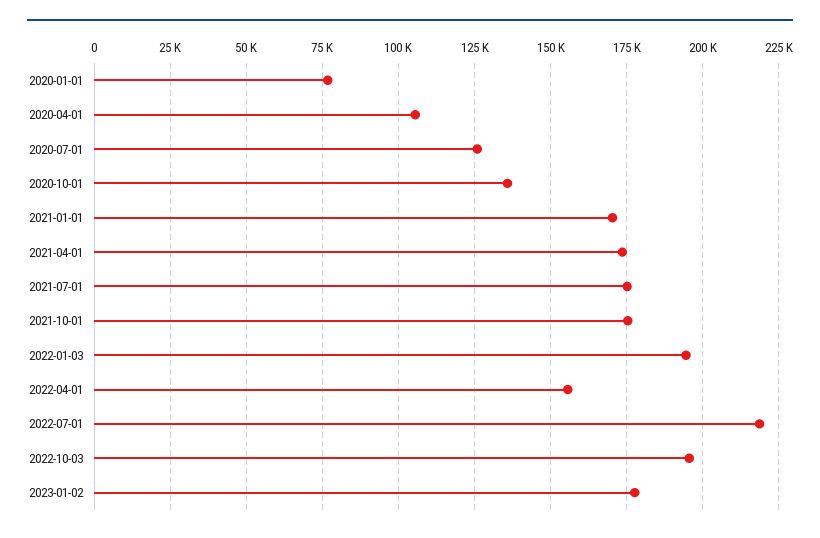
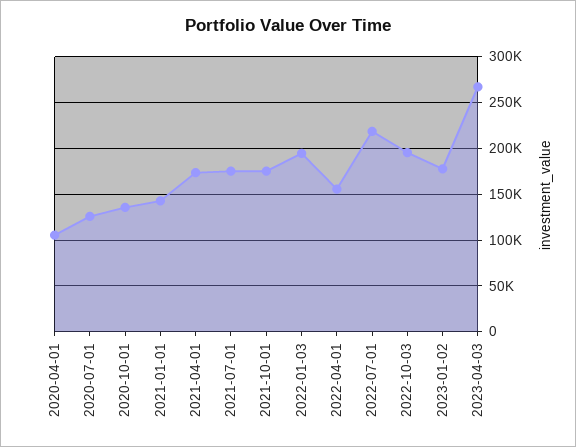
2020-01-01: 77500 -> none
2021-01-01: 170000 -> 140000
2023-04-03: none -> 270000

